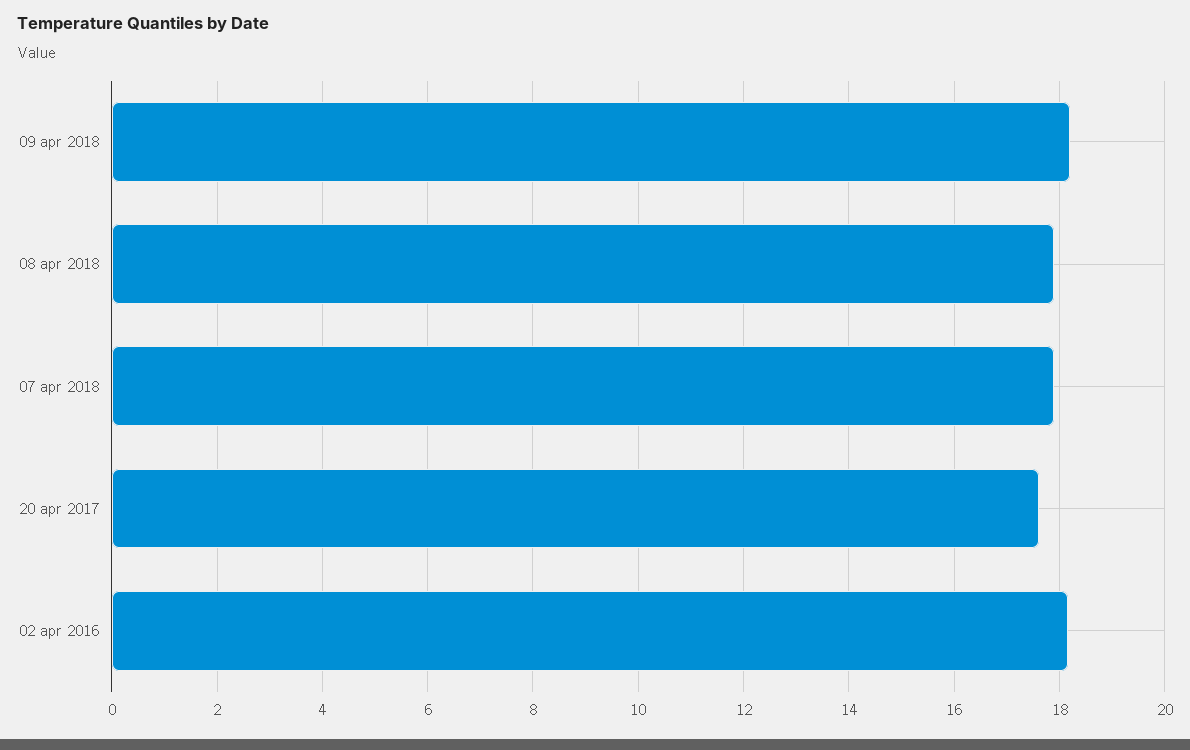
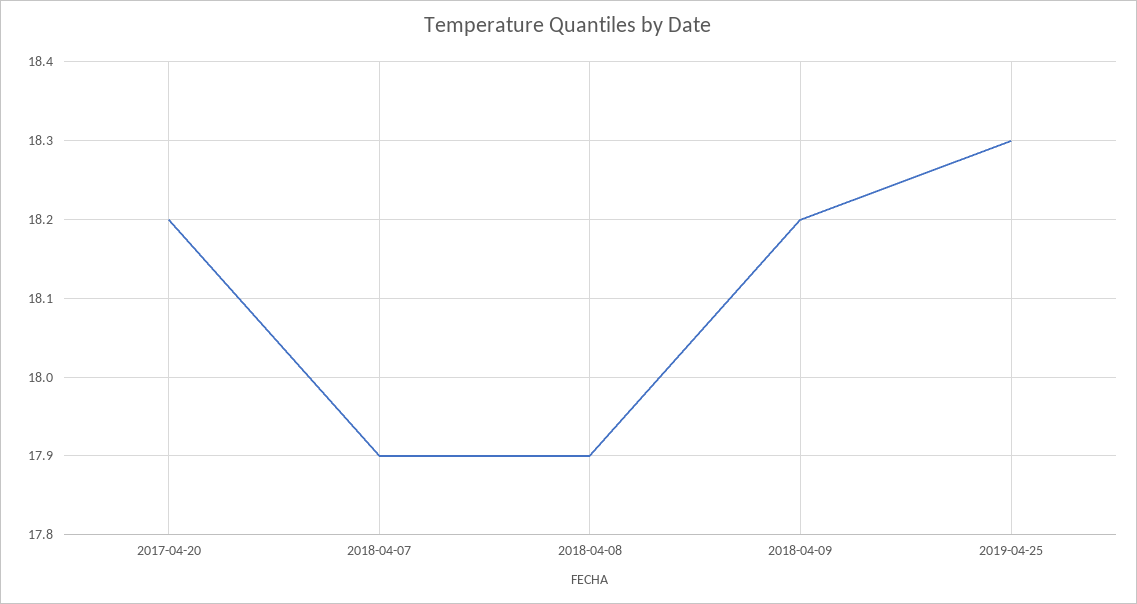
20 apr 2017: 17.6 -> 18.2
02 apr 2016: 18.2 -> none
2019-04-25: none -> 18.3

